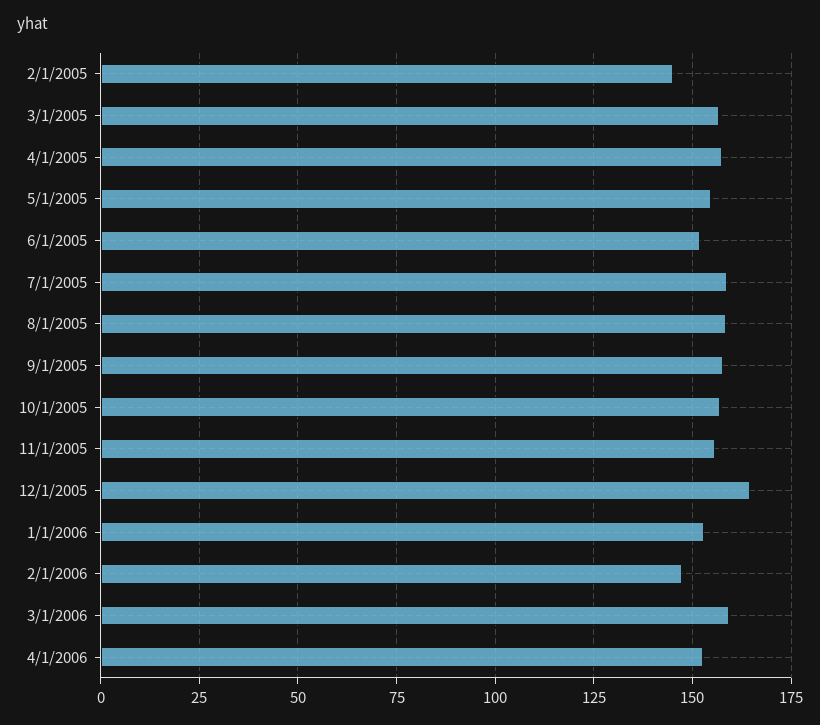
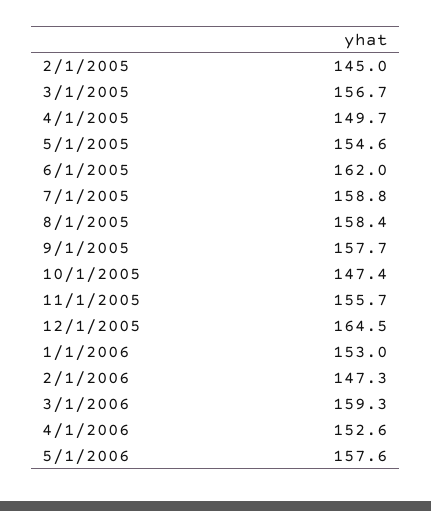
4/1/2005: 157.5 -> 149.7
6/1/2005: 152.5 -> 162
10/1/2005: 157.5 -> 147.4
5/1/2006: none -> 157.6

